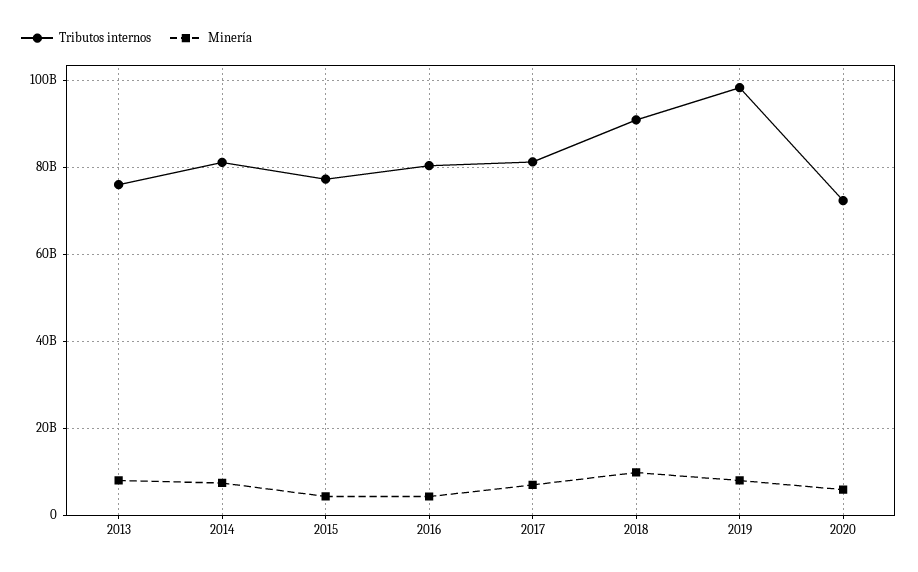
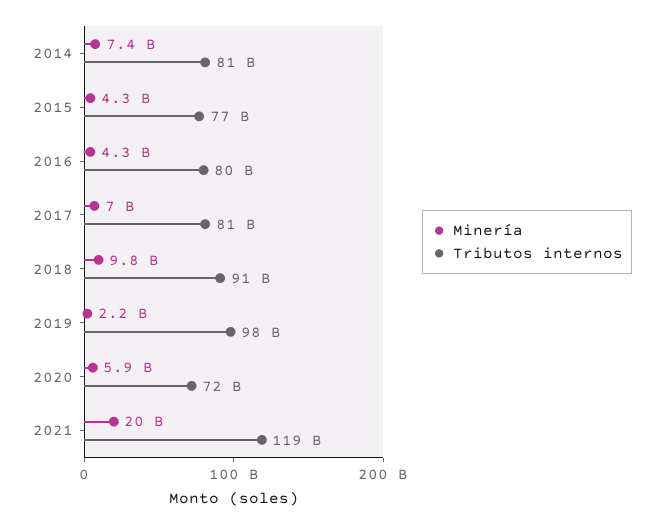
Tributos internos, 2013: 76000000000 -> none
Minería, 2013: 8000000000 -> none
Minería, 2019: 8000000000 -> 2200000000
Minería, 2021: none -> 20000000000
Tributos internos, 2021: none -> 119000000000

